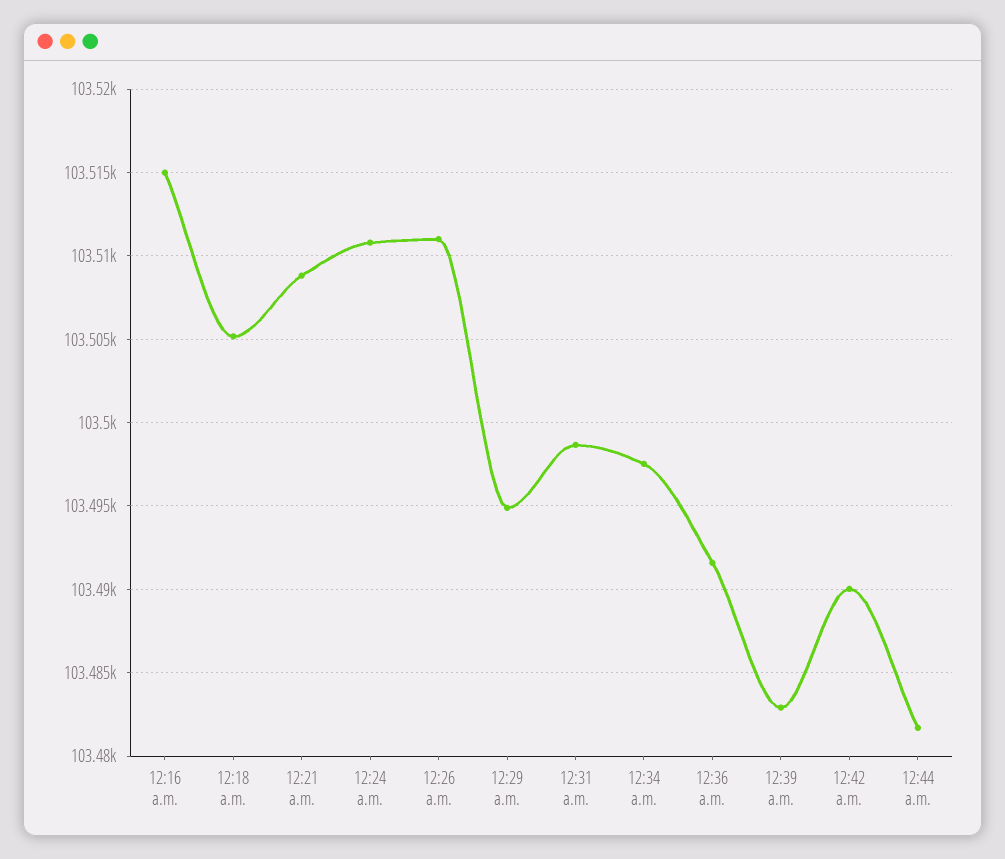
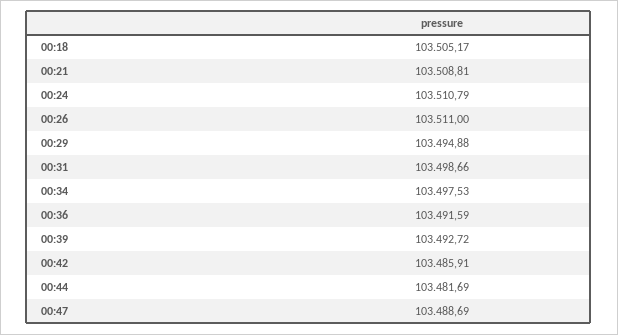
12:16 a.m.: 103515 -> none
12:39 a.m.: 103483 -> 103492.72
12:42 a.m.: 103490 -> 103485.91
00:47: none -> 103488.69

